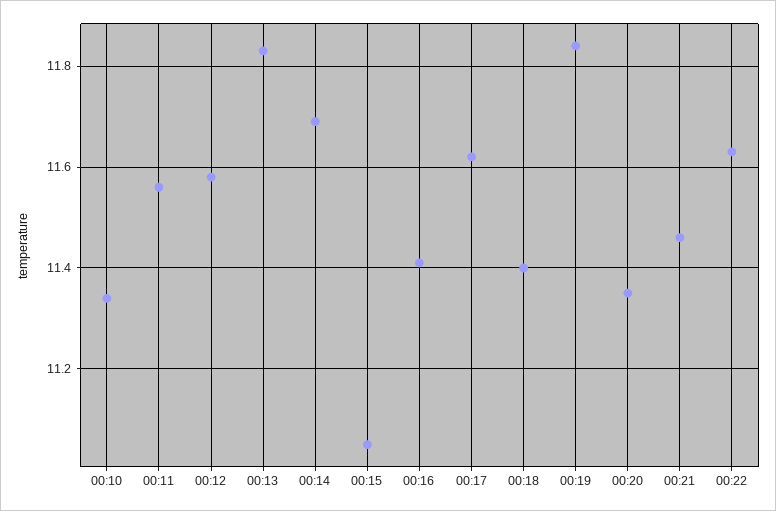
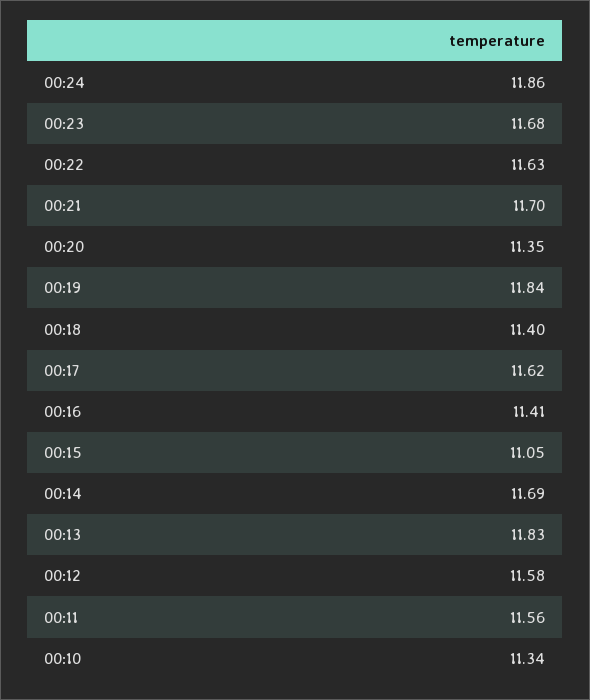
00:21: 11.45 -> 11.7
00:24: none -> 11.86
00:23: none -> 11.68

